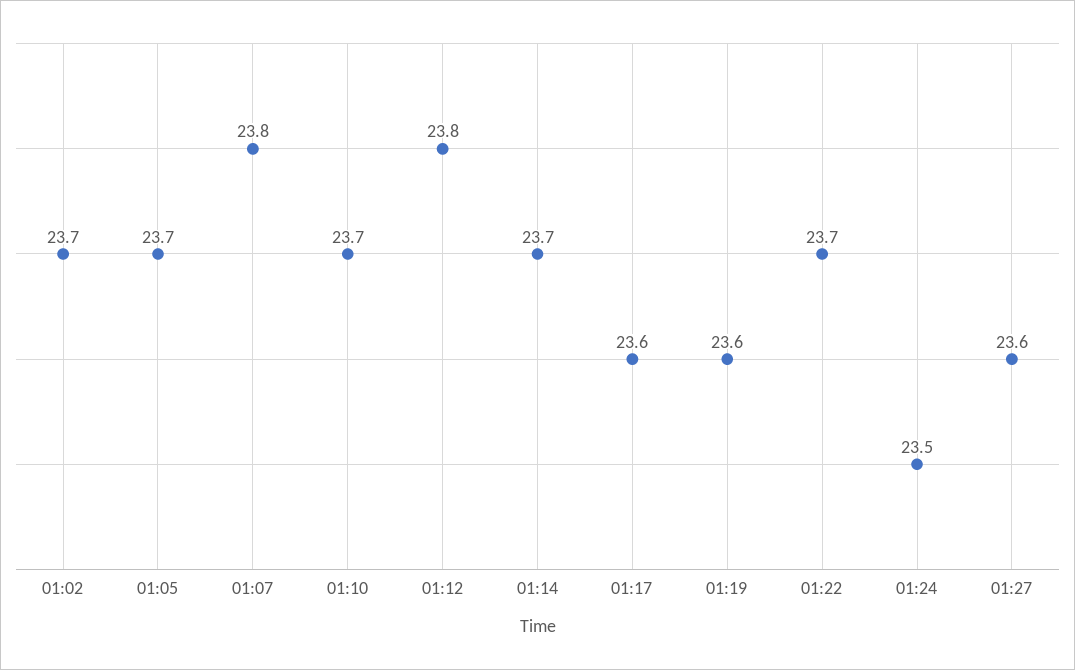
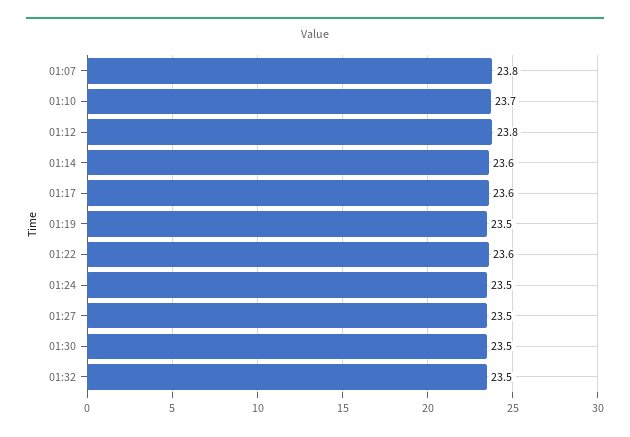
01:02: 23.7 -> none
01:05: 23.7 -> none
01:14: 23.7 -> 23.6
01:19: 23.6 -> 23.5
01:22: 23.7 -> 23.6
01:27: 23.6 -> 23.5
01:30: none -> 23.5
01:32: none -> 23.5

